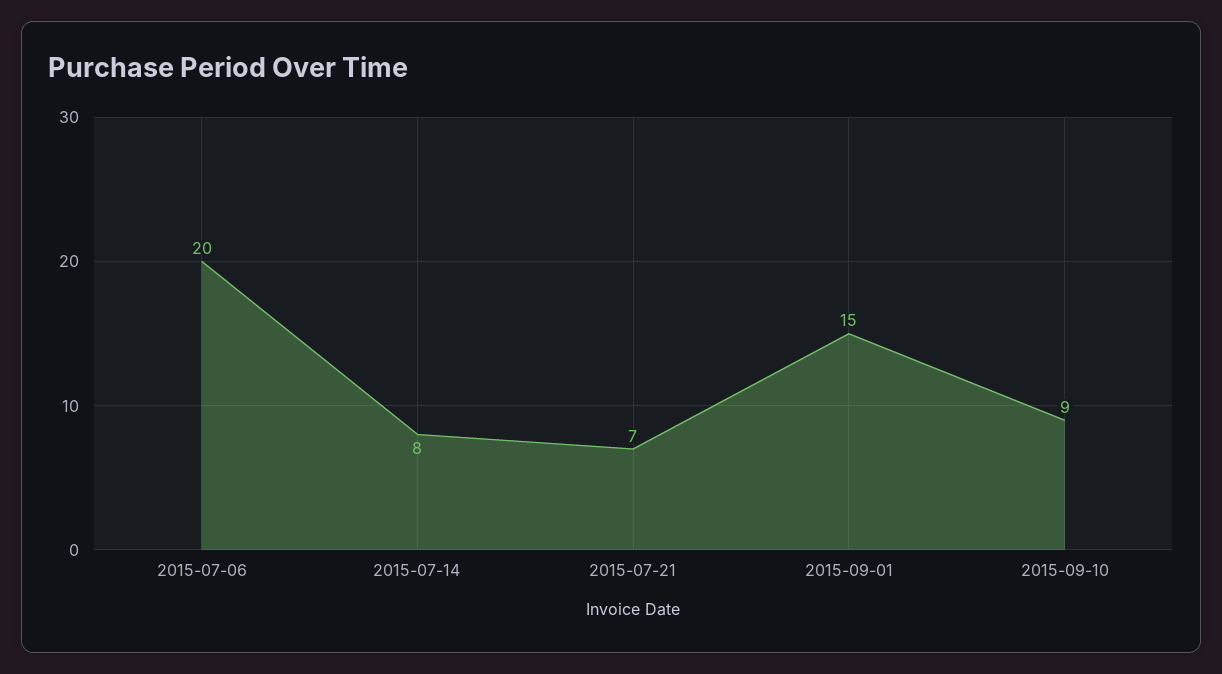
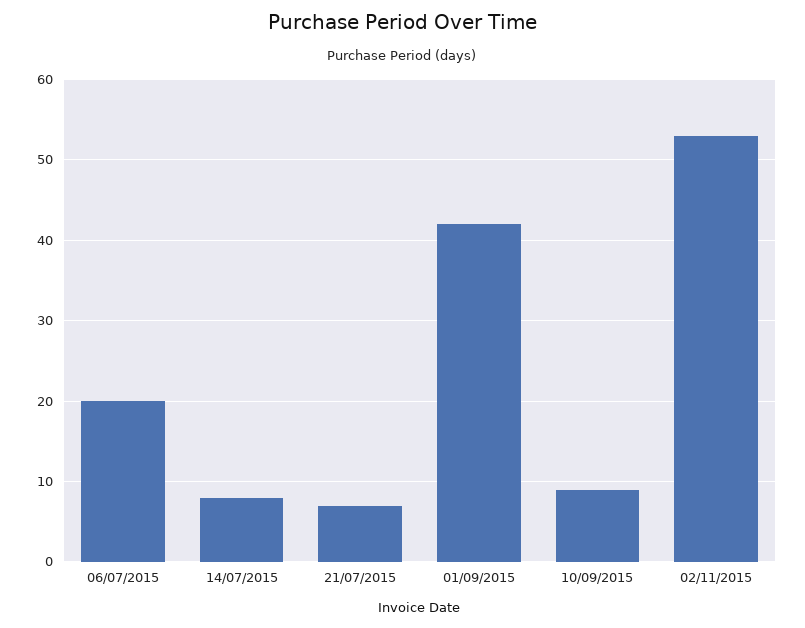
2015-09-01: 15 -> 42
02/11/2015: none -> 53

